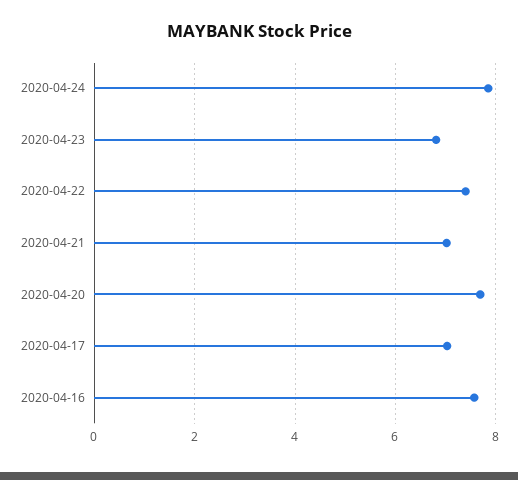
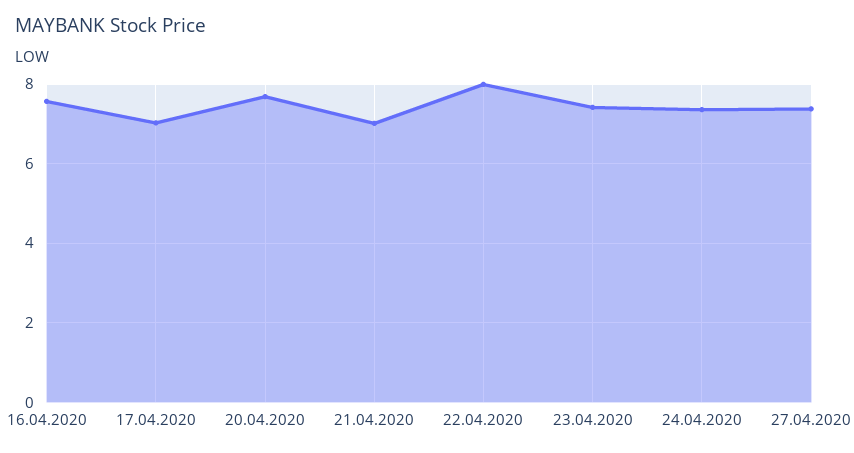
2020-04-24: 7.8 -> 7.4
2020-04-23: 6.8 -> 7.4
2020-04-22: 7.4 -> 8
27.04.2020: none -> 7.4

